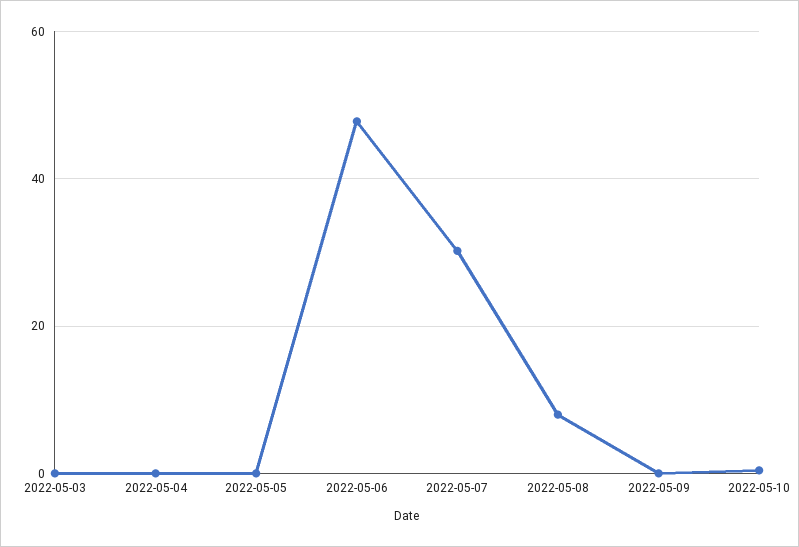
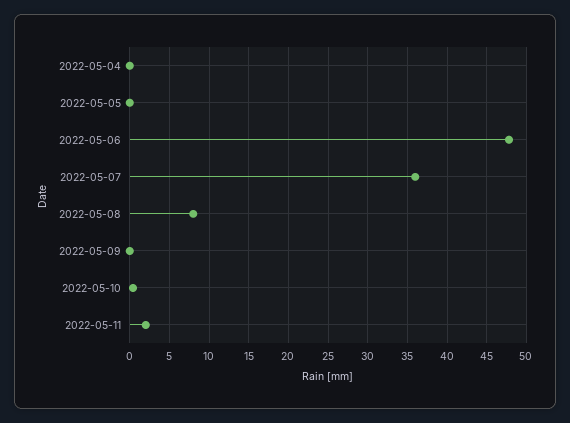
2022-05-03: 0 -> none
2022-05-07: 30 -> 36
2022-05-11: none -> 2

